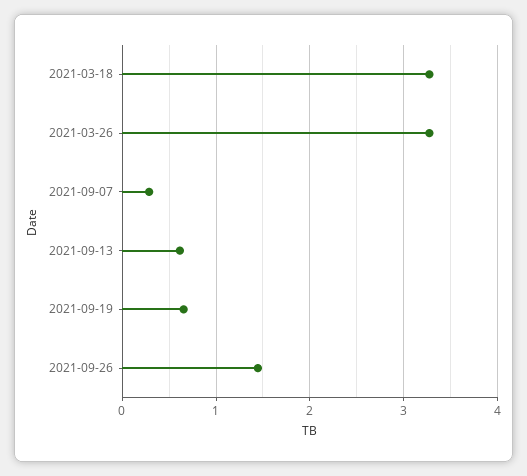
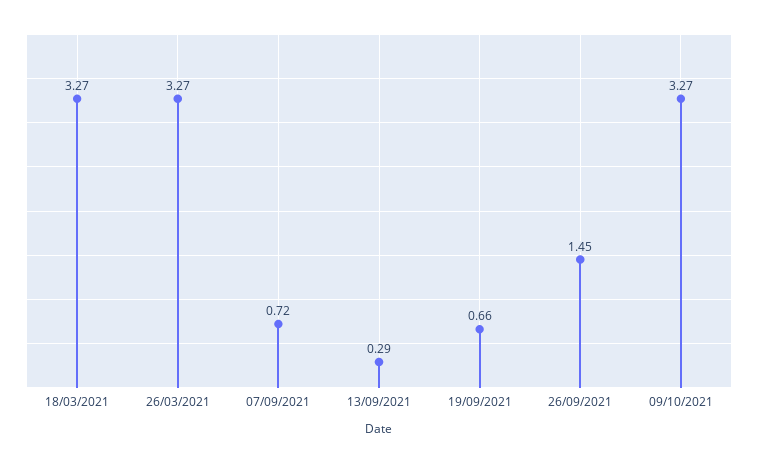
2021-09-07: 0.3 -> 0.72
2021-09-13: 0.6 -> 0.29
09/10/2021: none -> 3.27

